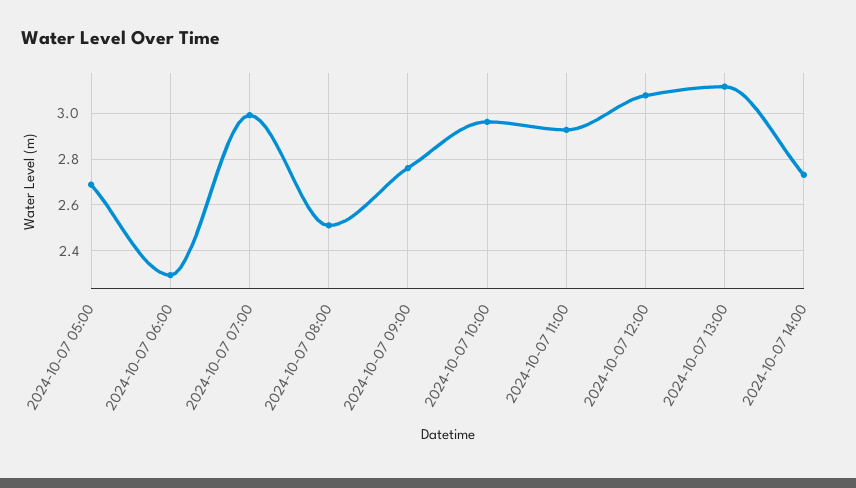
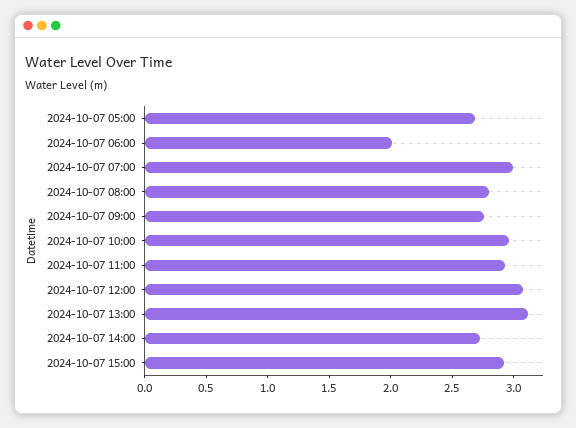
2024-10-07 06:00: 2.3 -> 2
2024-10-07 08:00: 2.5 -> 2.8
2024-10-07 15:00: none -> 2.9

